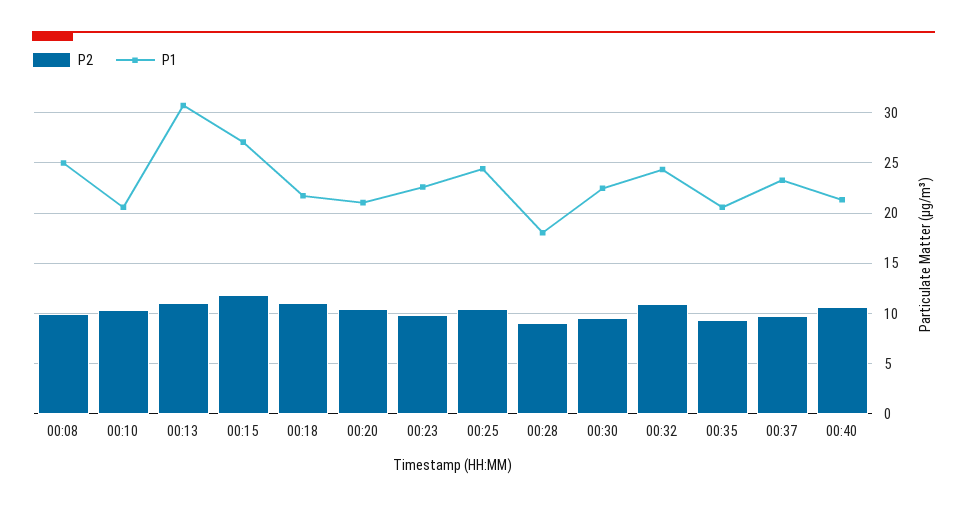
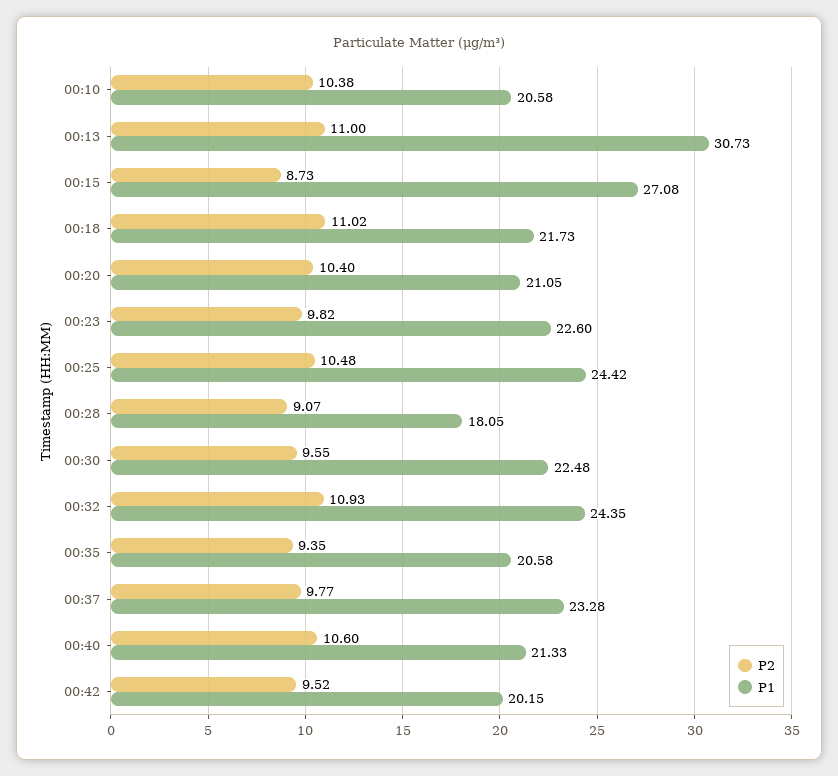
P2, 00:08: 10 -> none
P1, 00:08: 25 -> none
P2, 00:15: 12 -> 8.73
P2, 00:42: none -> 9.52
P1, 00:42: none -> 20.15

